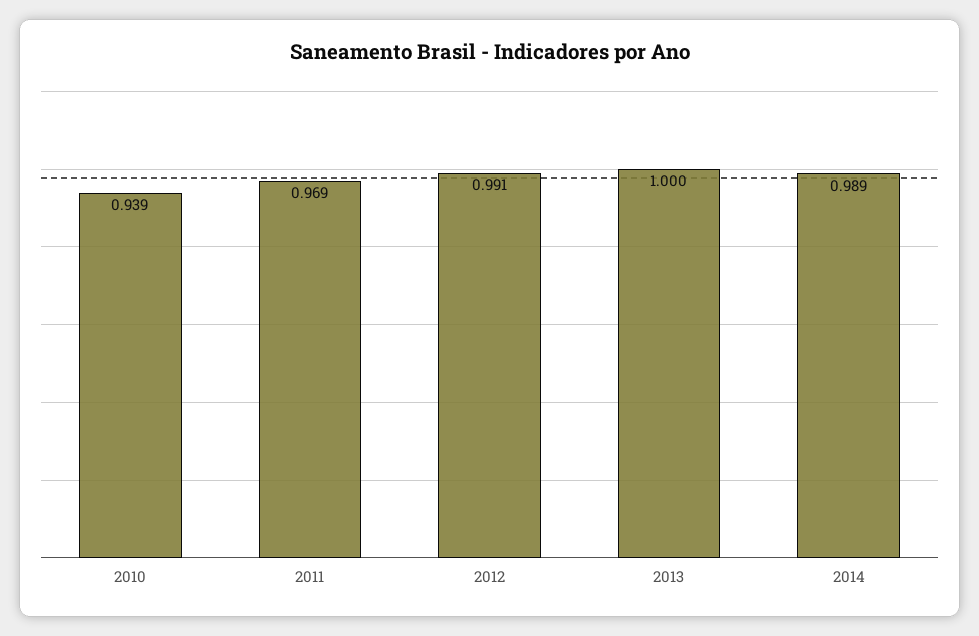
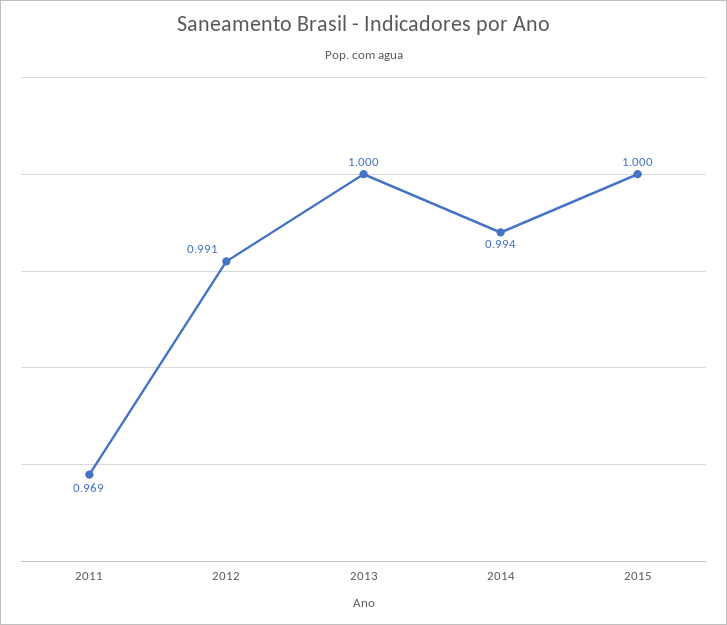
2010: 0.939 -> none
2014: 0.989 -> 0.994
2015: none -> 1

